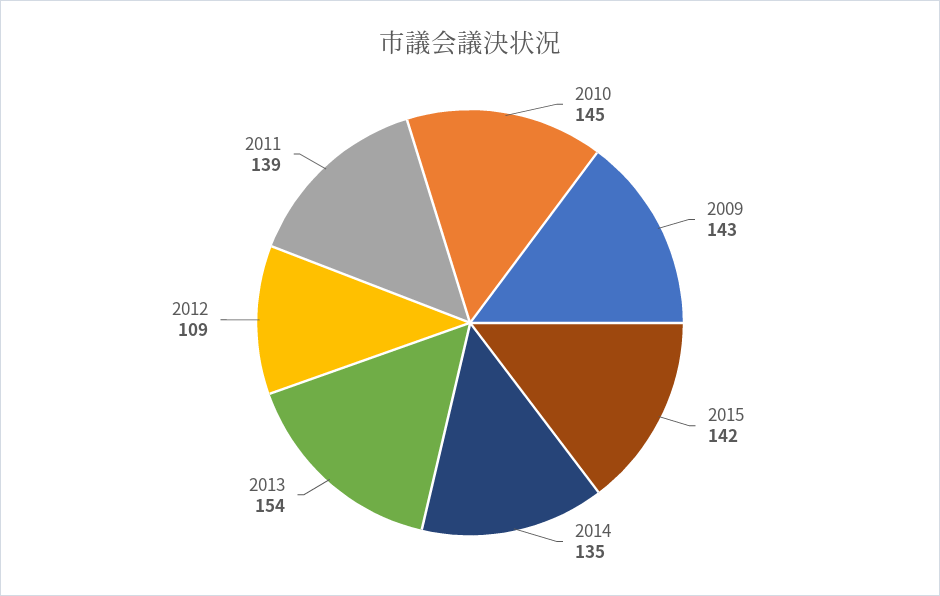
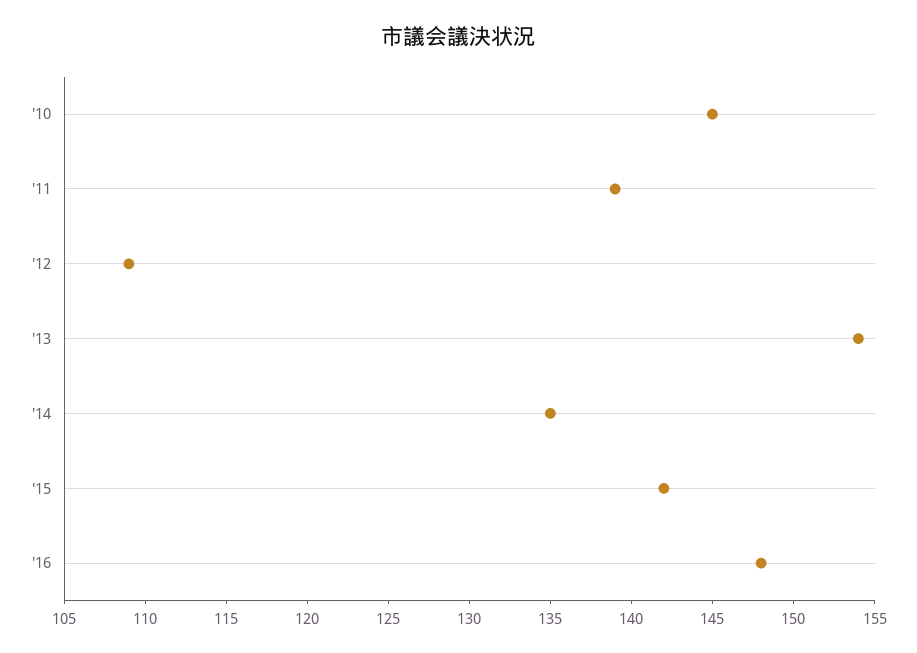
2009: 143 -> none
'16: none -> 148

